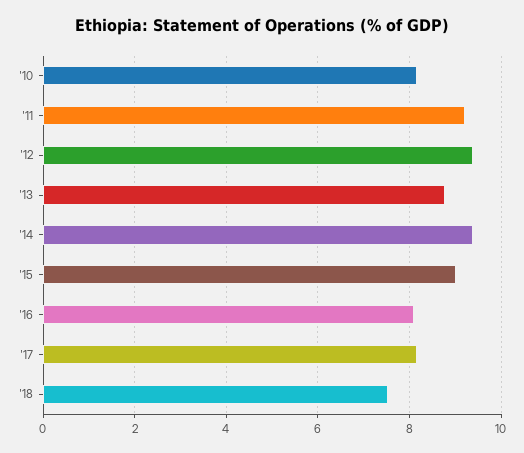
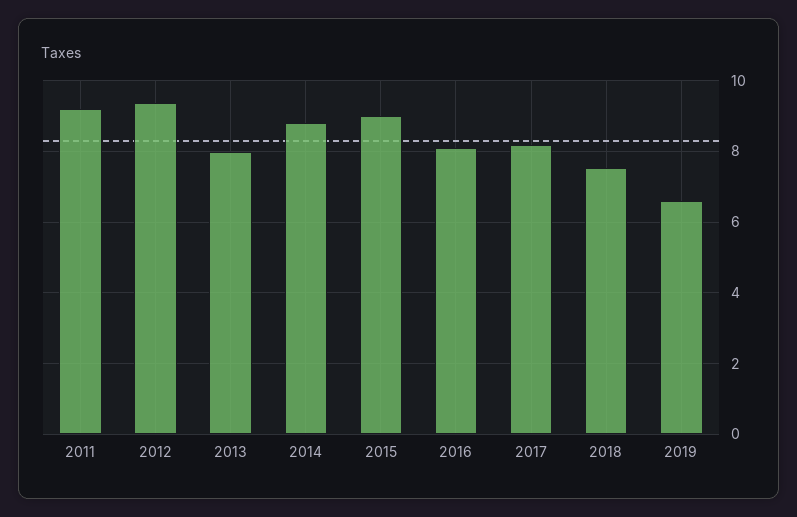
'10: 8.2 -> none
'13: 8.8 -> 8
'14: 9.4 -> 8.8
2019: none -> 6.6

